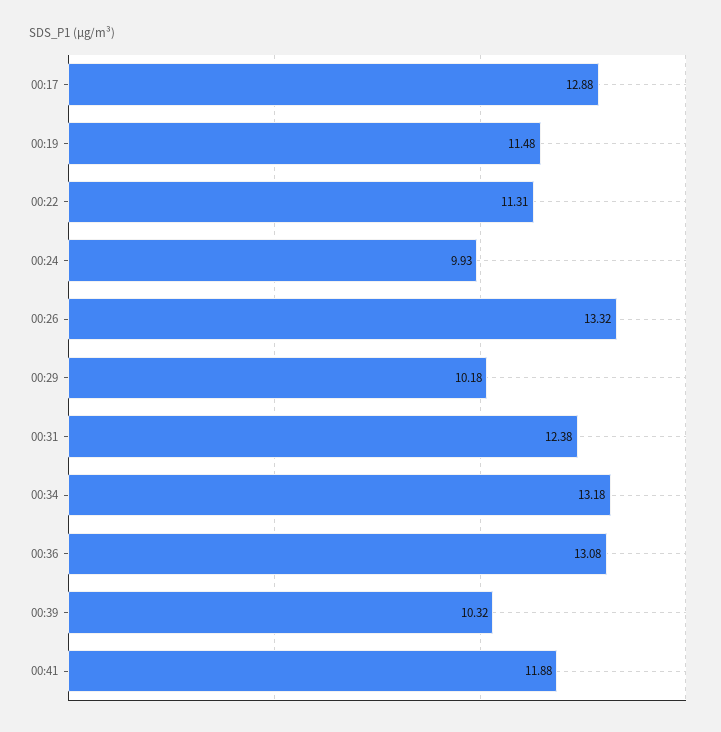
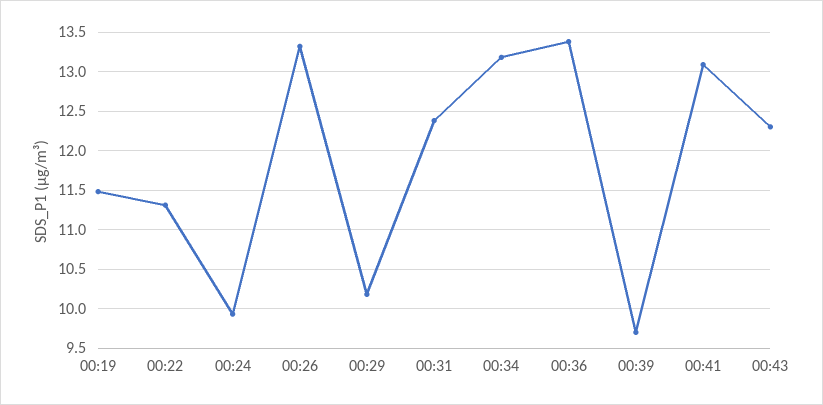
00:17: 12.88 -> none
00:36: 13.08 -> 13.4
00:39: 10.32 -> 9.7
00:41: 11.88 -> 13.1
00:43: none -> 12.3

